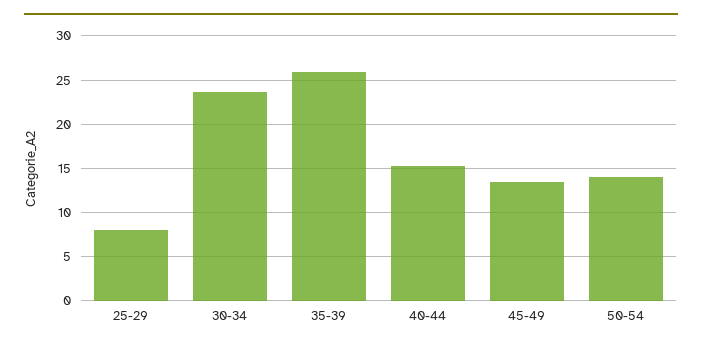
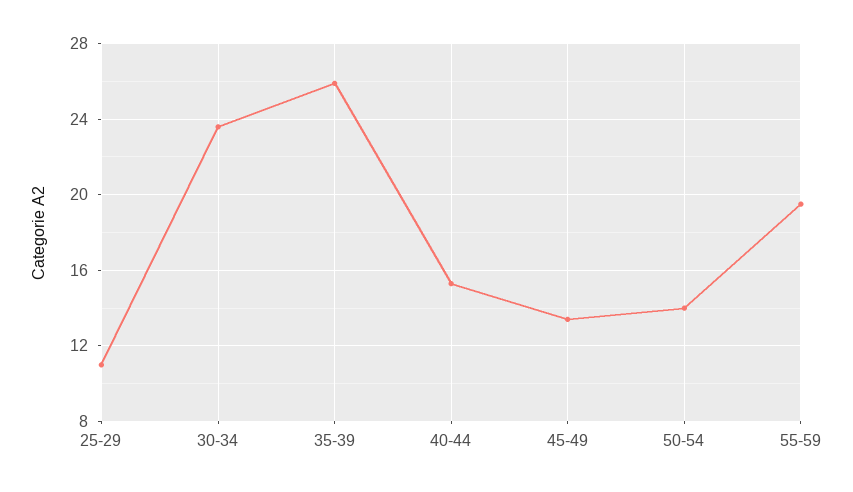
25-29: 8 -> 11
55-59: none -> 19.5

